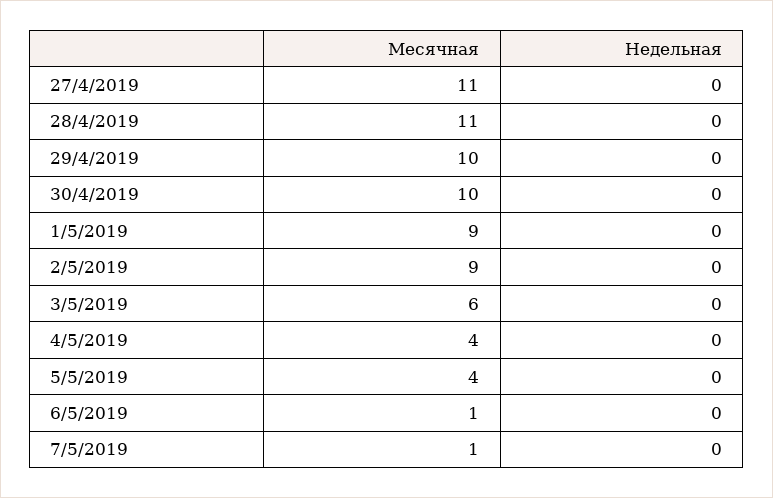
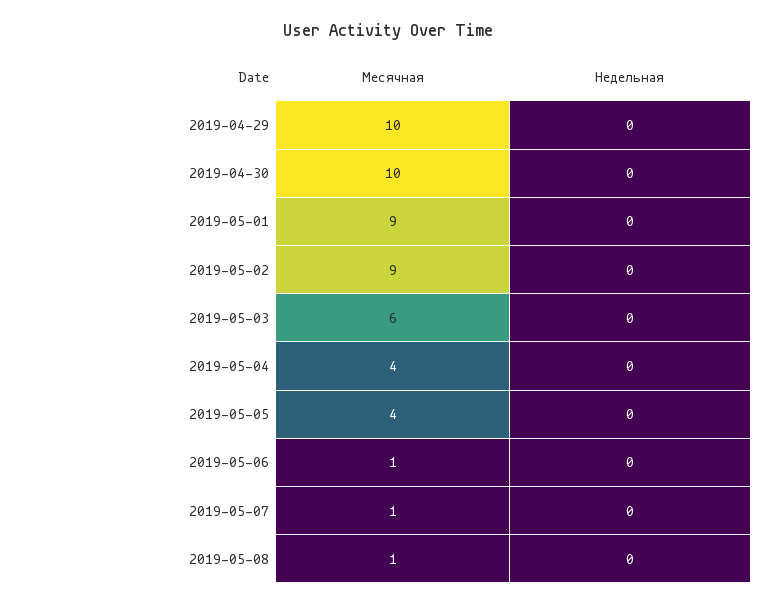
Месячная, 27/4/2019: 11 -> none
Недельная, 27/4/2019: 0 -> none
Месячная, 28/4/2019: 11 -> none
Недельная, 28/4/2019: 0 -> none
Месячная, 2019-05-08: none -> 1
Недельная, 2019-05-08: none -> 0

